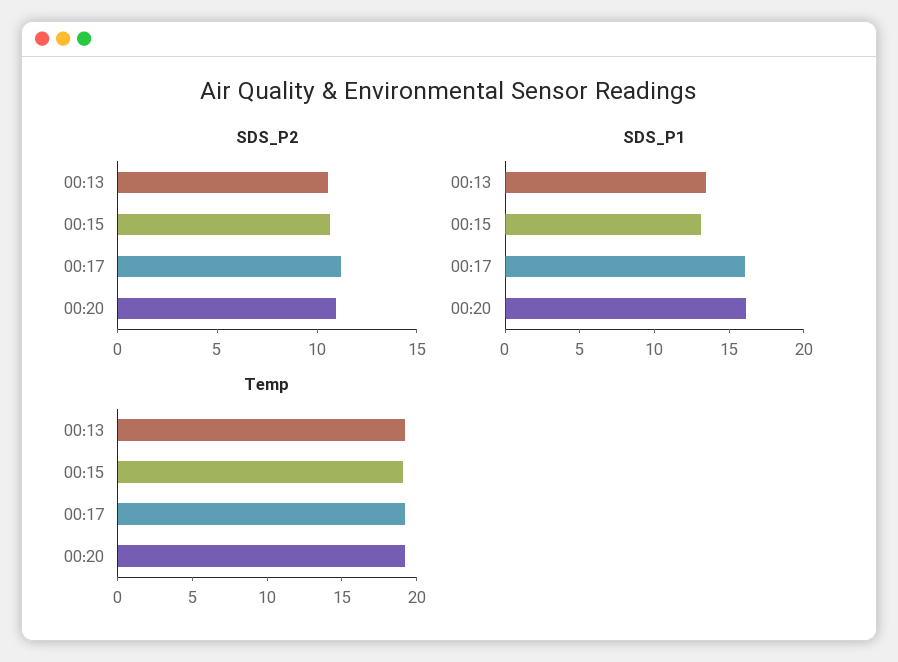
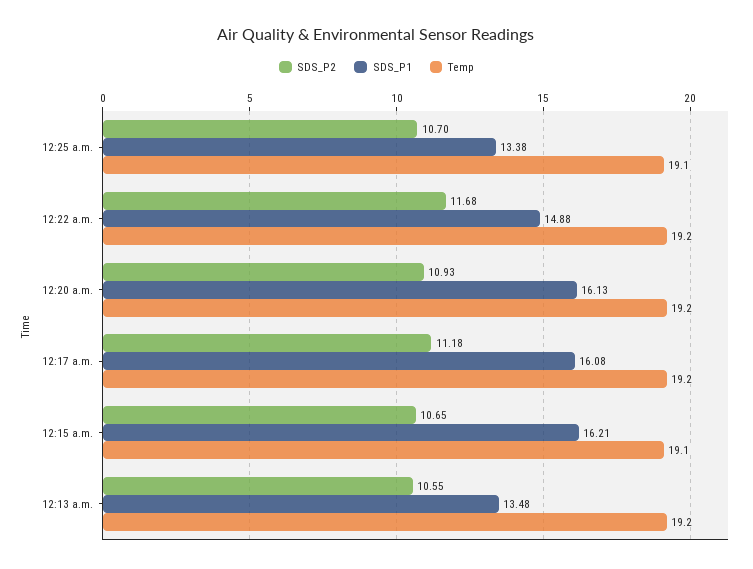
SDS_P1, 00:15: 13 -> 16.21
SDS_P2, 12:25 a.m.: none -> 10.7
SDS_P1, 12:25 a.m.: none -> 13.38
Temp, 12:25 a.m.: none -> 19.1
SDS_P2, 12:22 a.m.: none -> 11.68
SDS_P1, 12:22 a.m.: none -> 14.88
Temp, 12:22 a.m.: none -> 19.2

